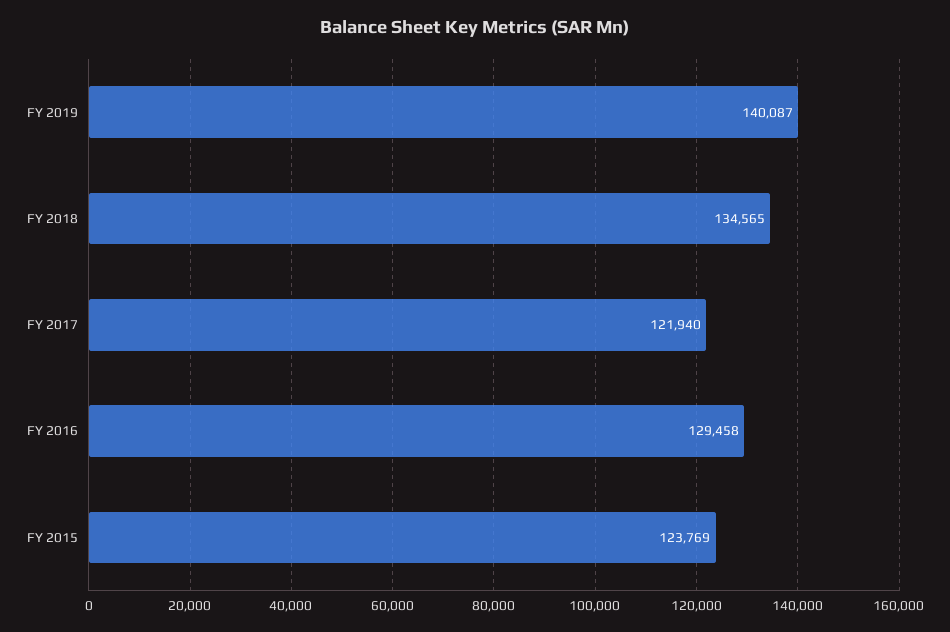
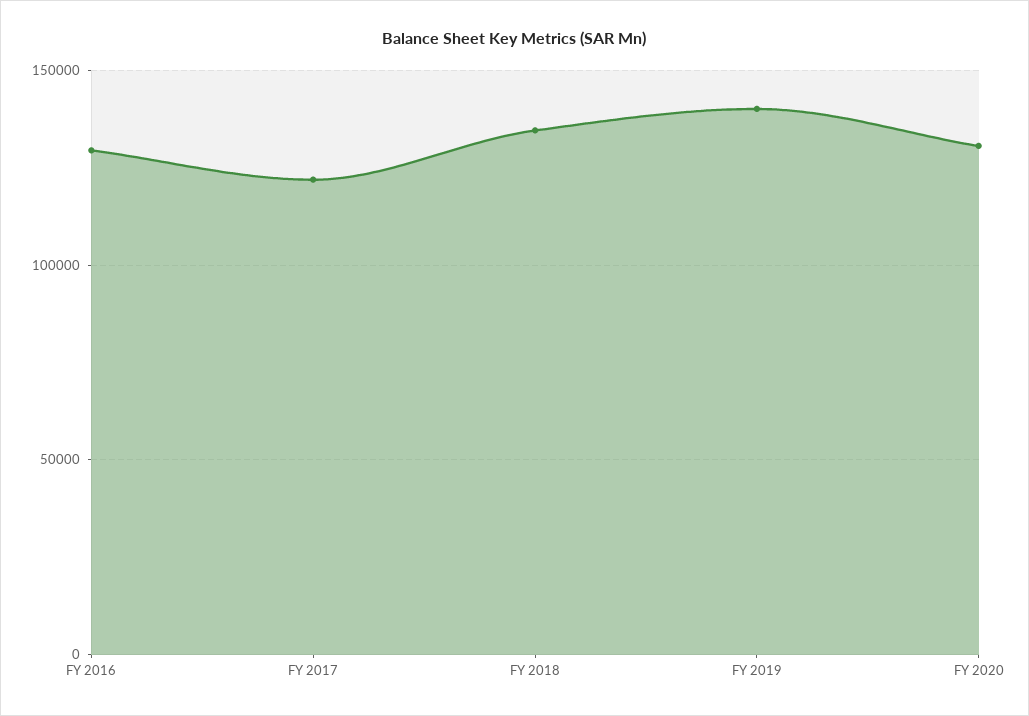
FY 2015: 123769 -> none
FY 2020: none -> 130000

